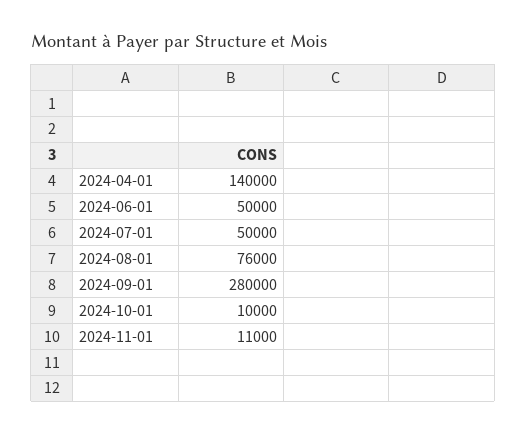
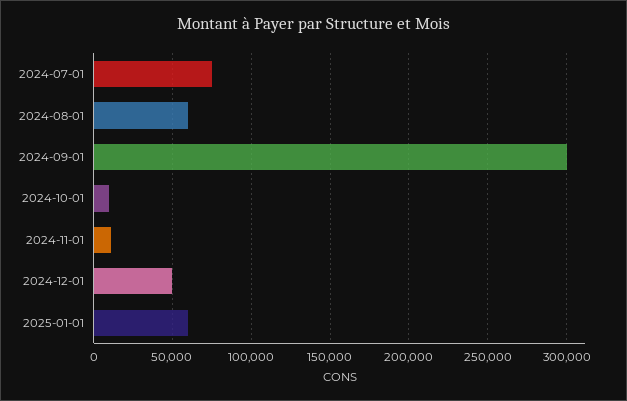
2024-04-01: 140000 -> none
2024-06-01: 50000 -> none
2024-07-01: 50000 -> 75000
2024-08-01: 76000 -> 60000
2024-09-01: 280000 -> 300000
2024-12-01: none -> 50000
2025-01-01: none -> 60000

